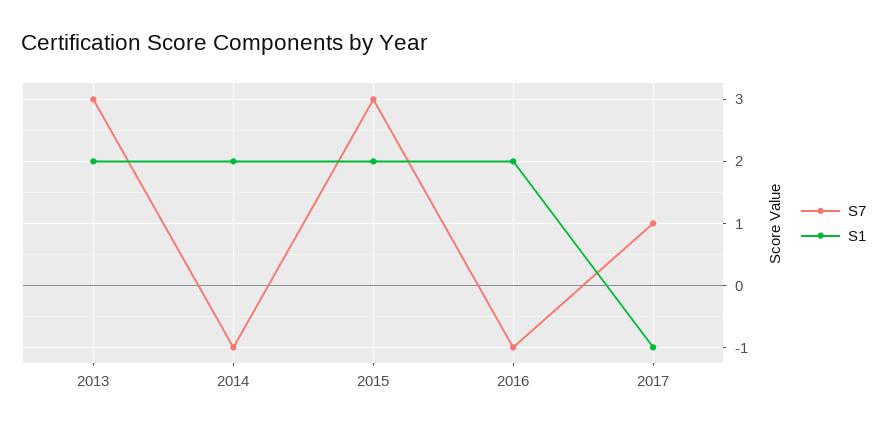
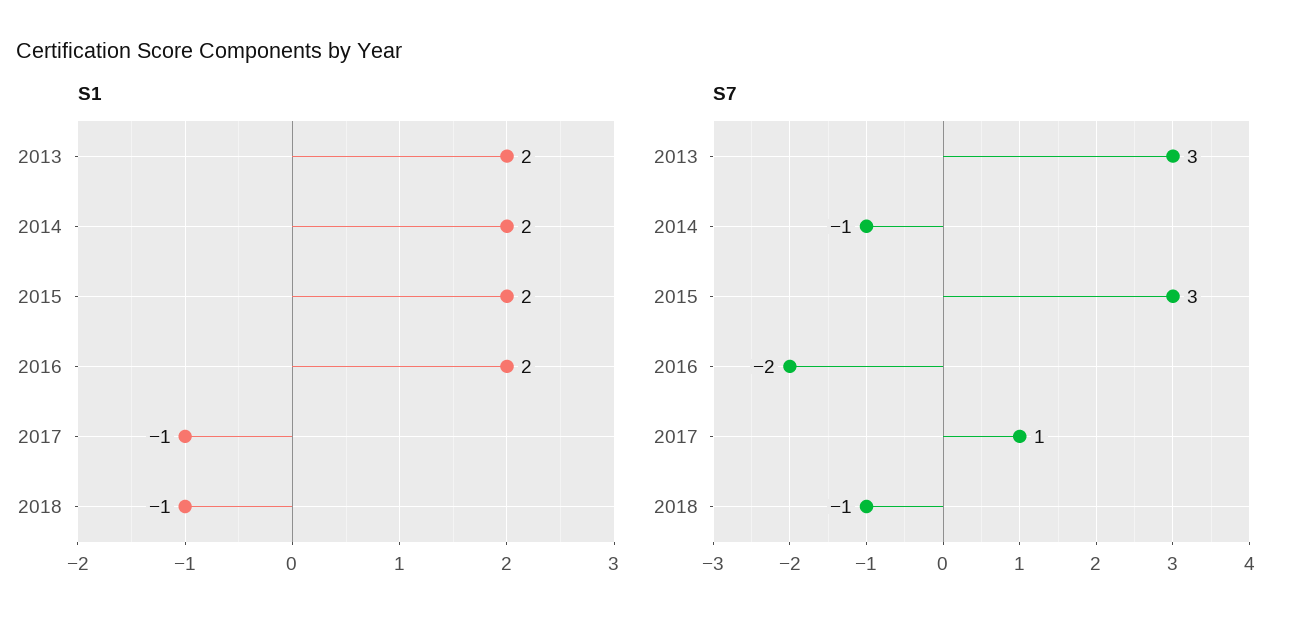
S7, 2016: -1 -> -2
S1, 2018: none -> -1
S7, 2018: none -> -1

